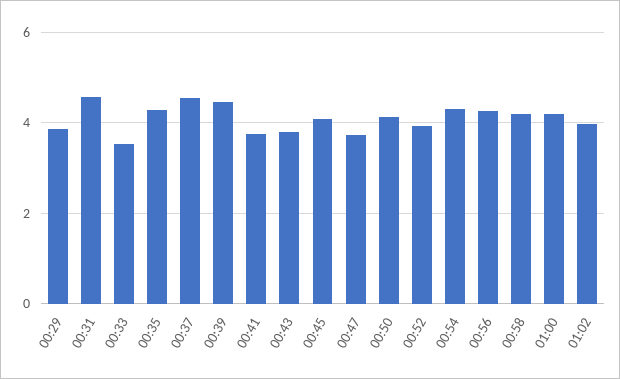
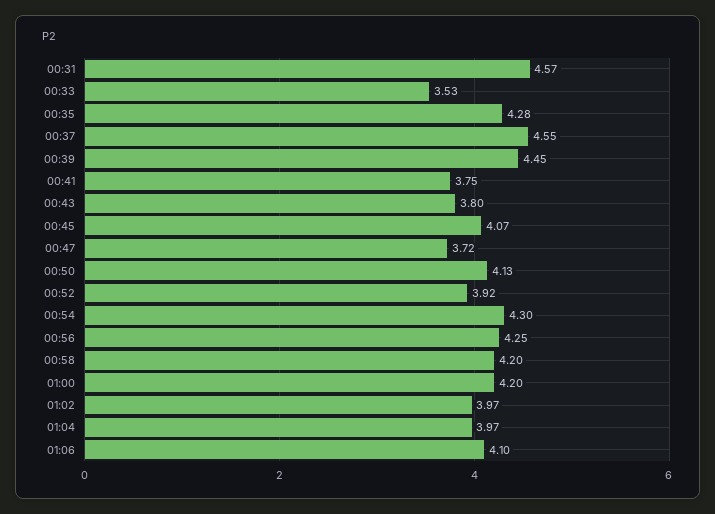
00:29: 3.8 -> none
01:04: none -> 3.97
01:06: none -> 4.1

